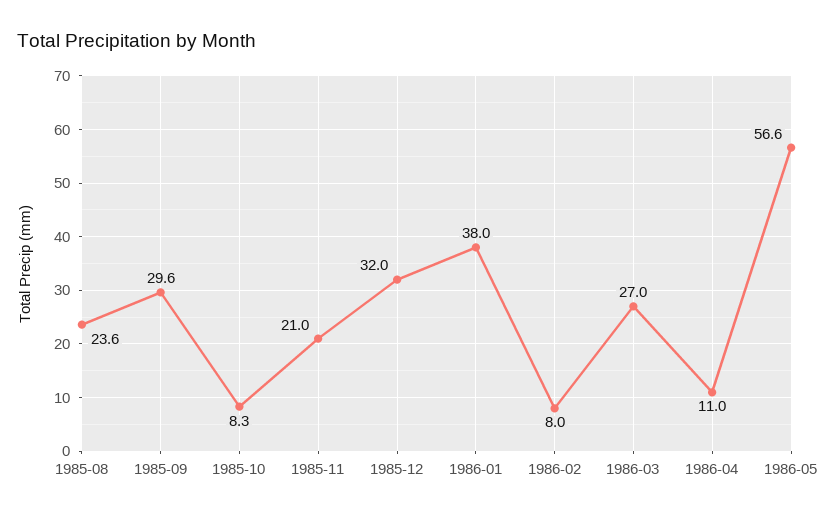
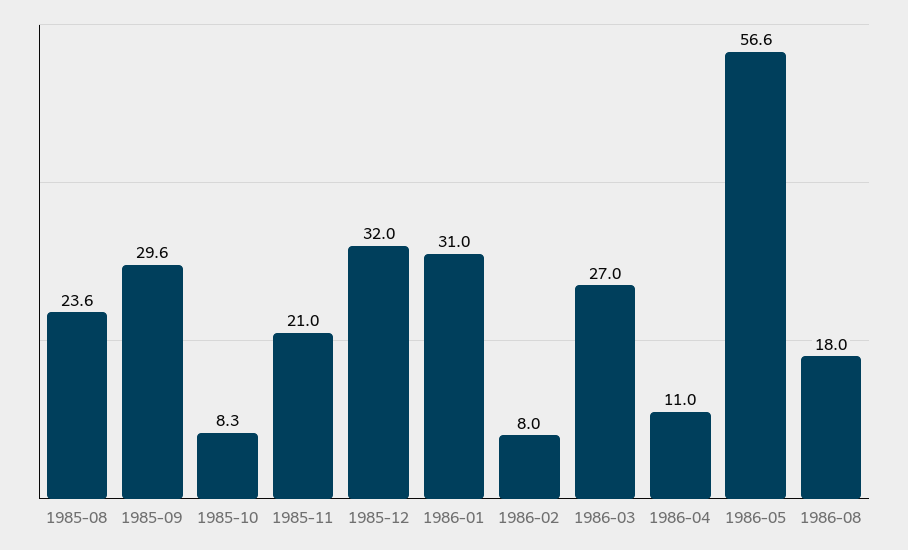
1986-01: 38 -> 31
1986-08: none -> 18

